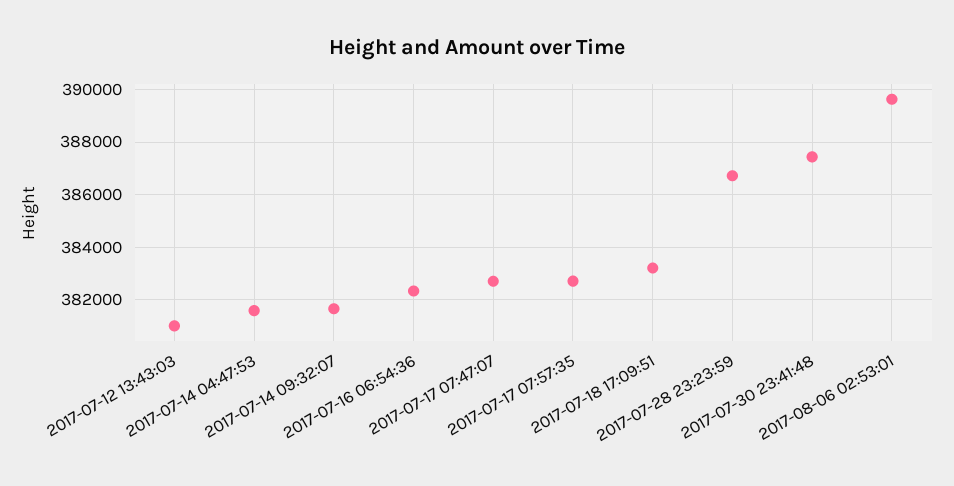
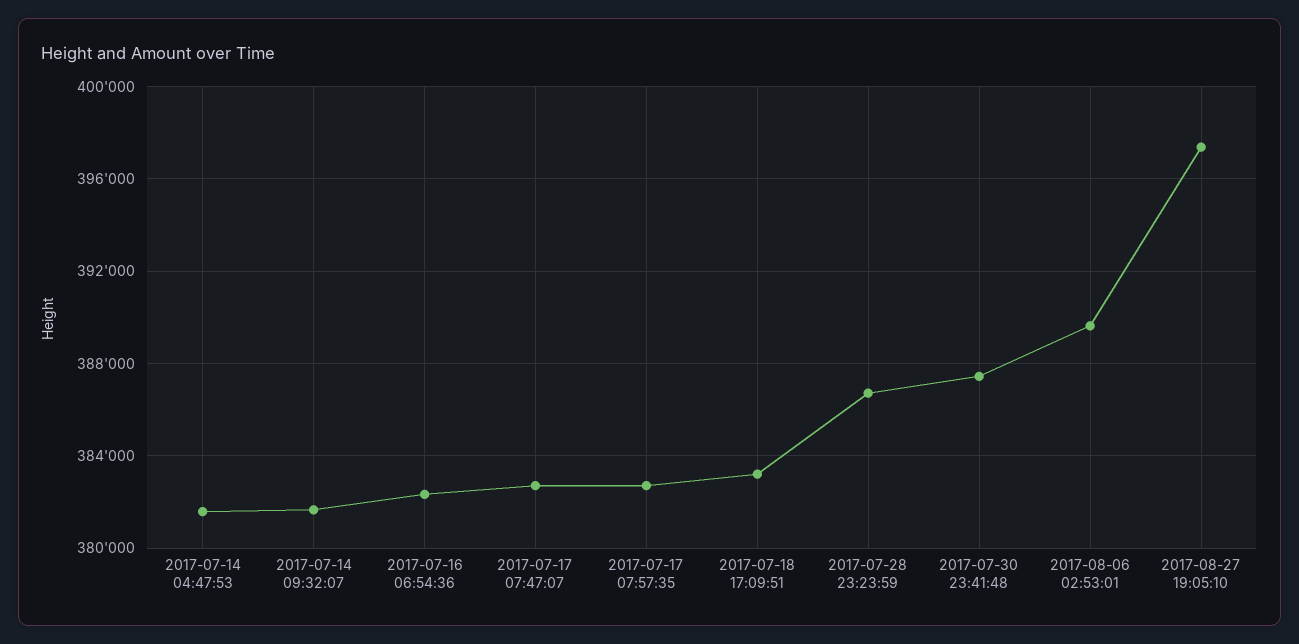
2017-07-12 13:43:03: 381000 -> none
2017-08-27 19:05:10: none -> 397500

